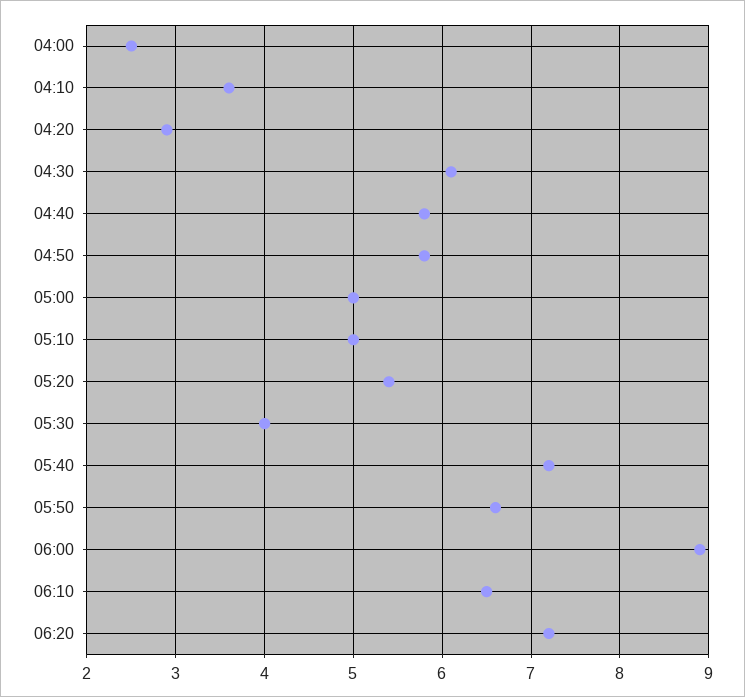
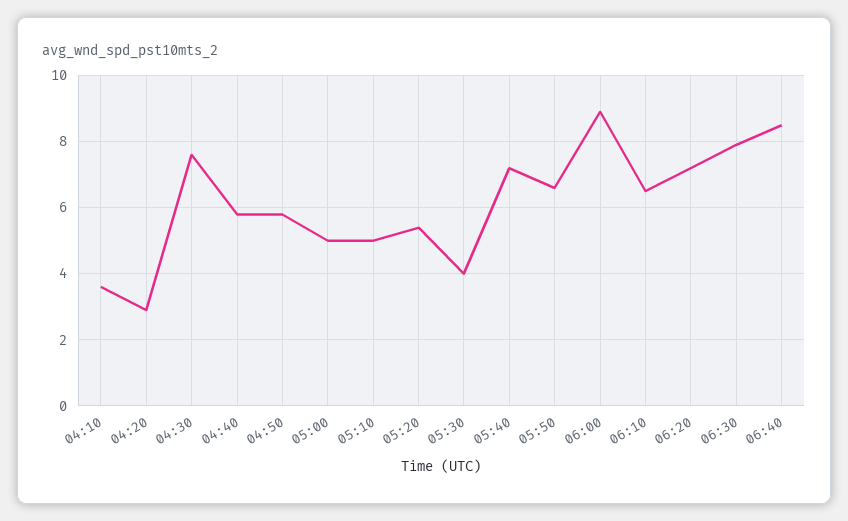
04:00: 2.5 -> none
04:30: 6.1 -> 7.5
06:30: none -> 8
06:40: none -> 8.5

